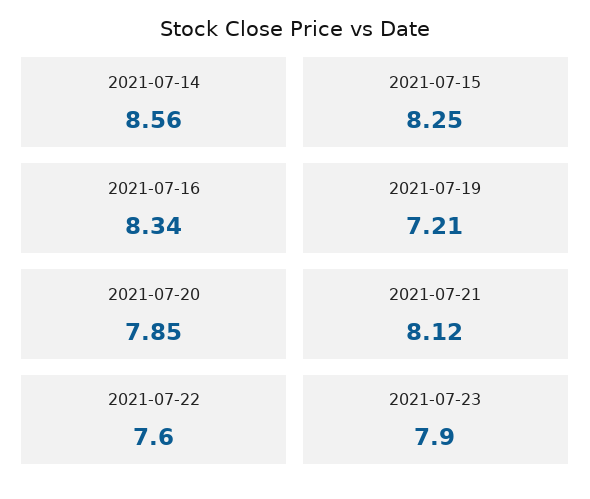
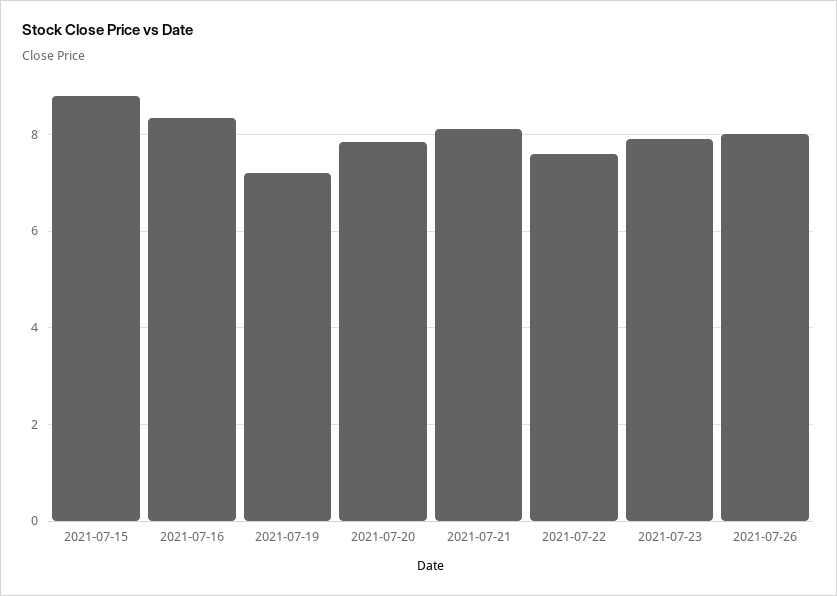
2021-07-14: 8.56 -> none
2021-07-15: 8.25 -> 8.8
2021-07-26: none -> 8

